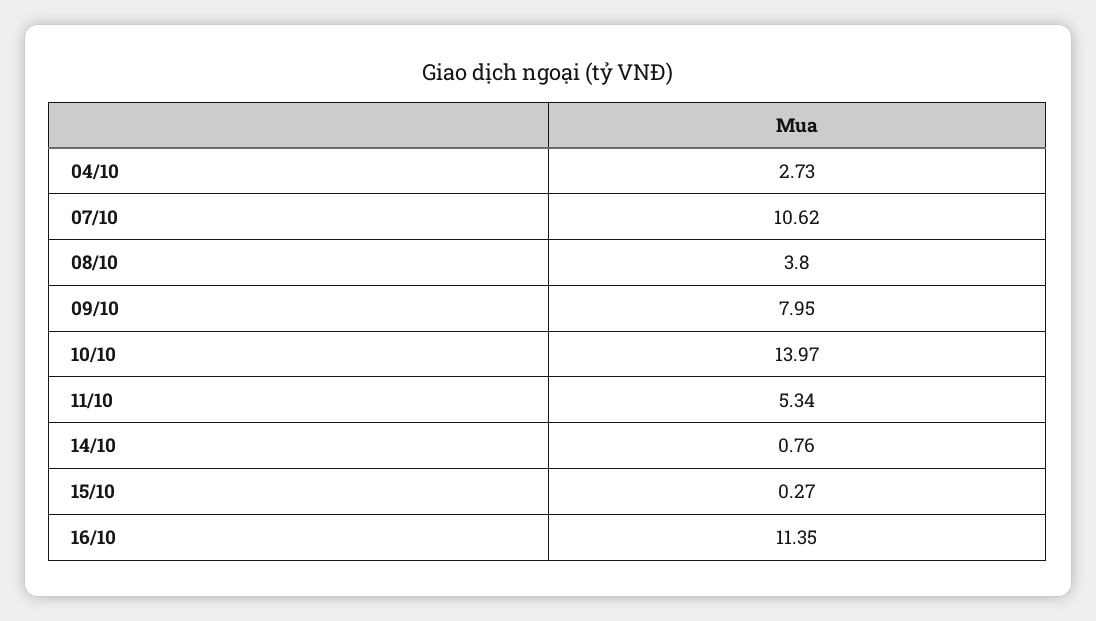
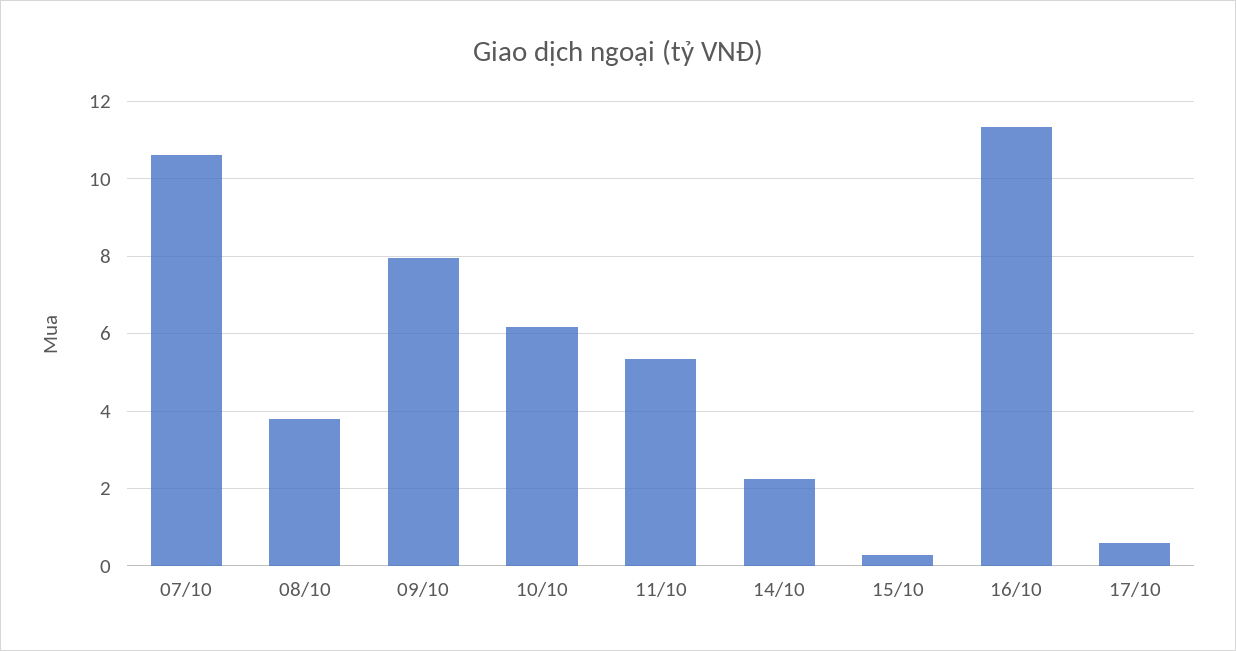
04/10: 2.73 -> none
10/10: 13.97 -> 6.2
14/10: 0.76 -> 2.2
17/10: none -> 0.6

